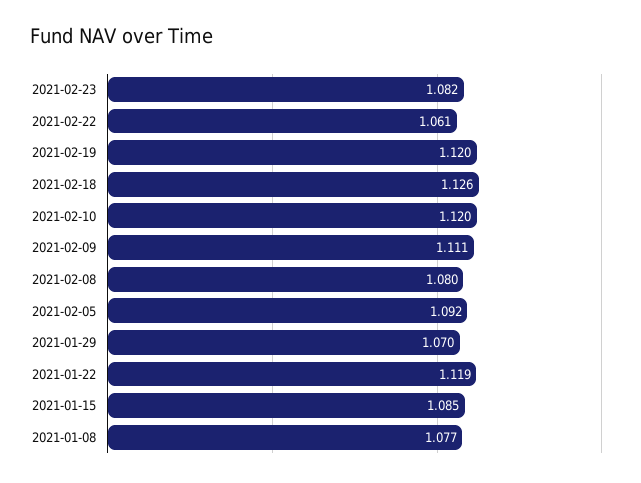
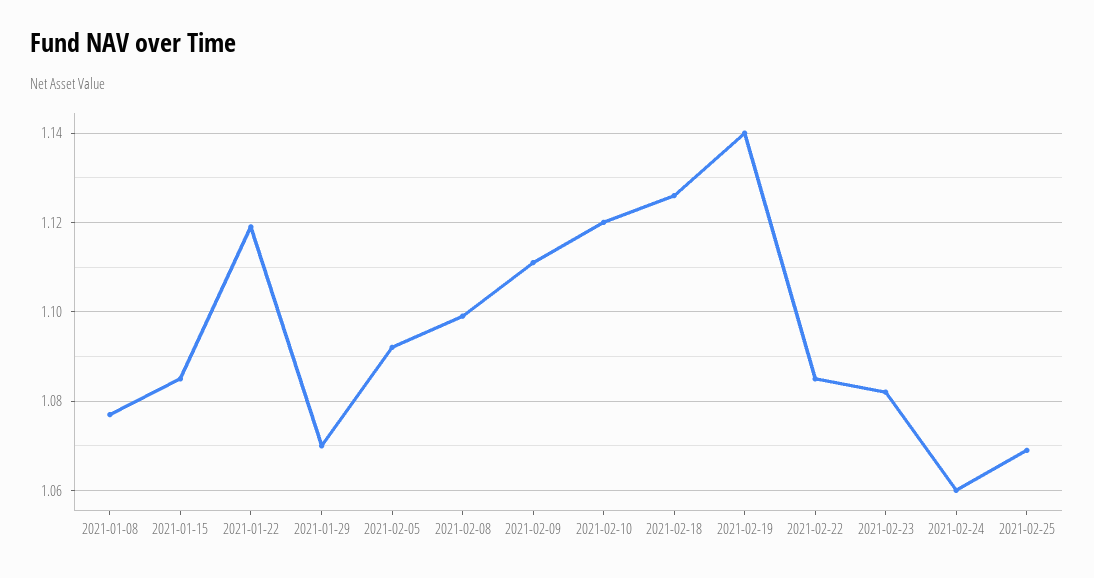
2021-02-22: 1.061 -> 1.085
2021-02-19: 1.12 -> 1.14
2021-02-08: 1.08 -> 1.1
2021-02-24: none -> 1.06
2021-02-25: none -> 1.07

